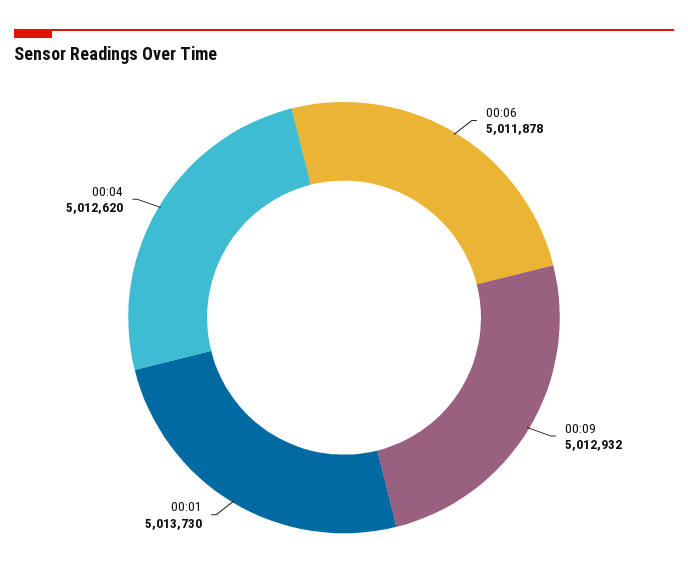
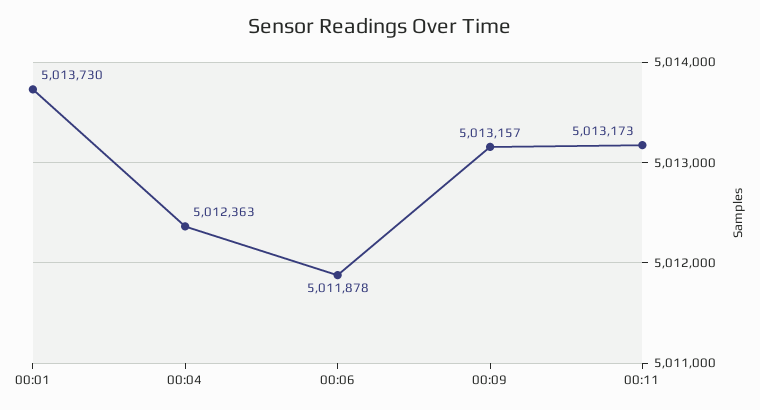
00:09: 5012932 -> 5013157
00:04: 5012620 -> 5012363
00:11: none -> 5013173

